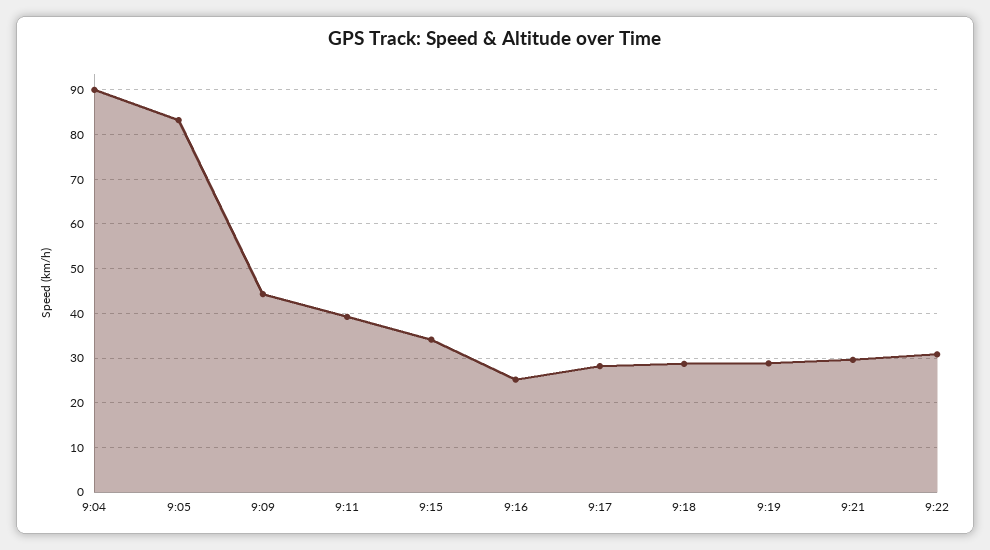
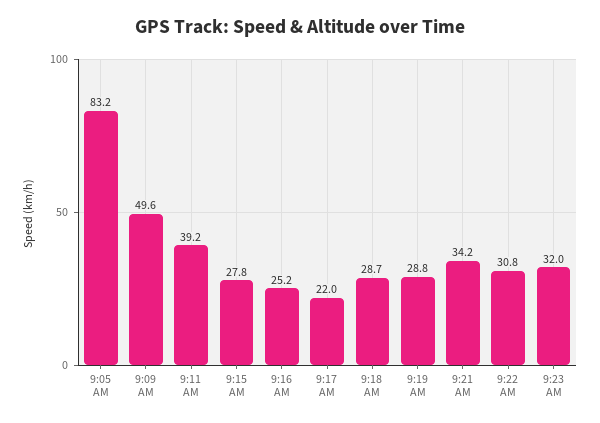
9:04: 90 -> none
9:09: 44 -> 49.6
9:15: 34 -> 27.8
9:17: 28 -> 22
9:21: 30 -> 34.2
9:23 AM: none -> 32

